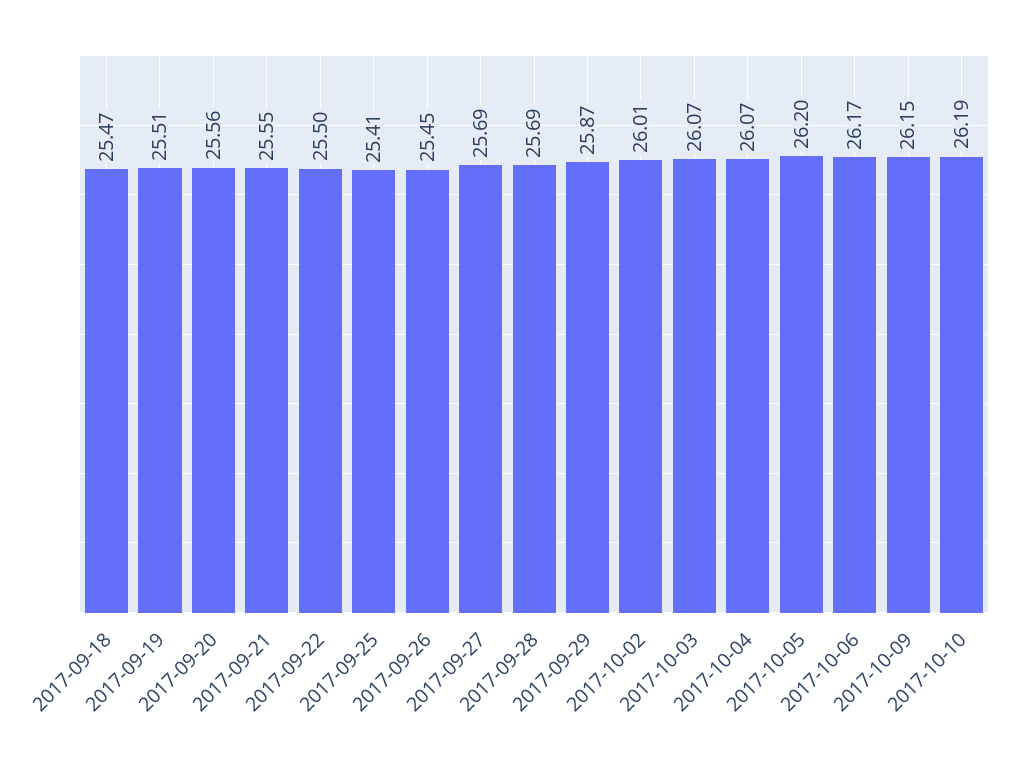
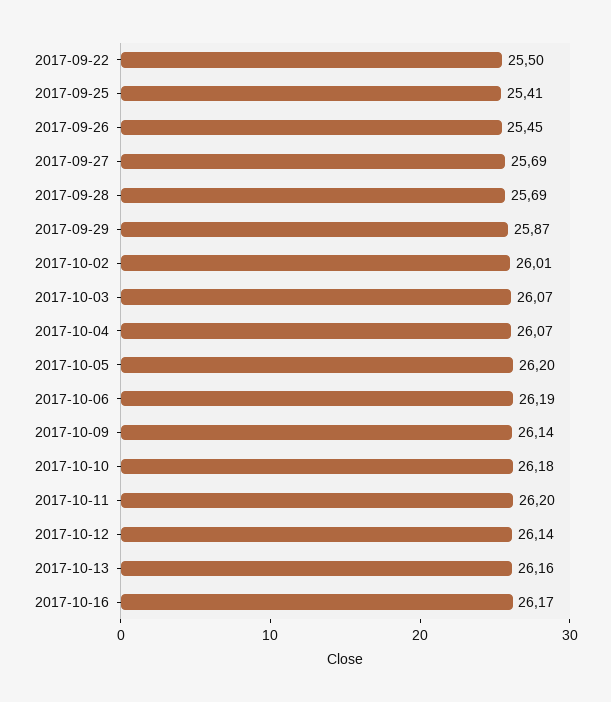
2017-09-18: 25.47 -> none
2017-09-19: 25.51 -> none
2017-09-20: 25.56 -> none
2017-09-21: 25.55 -> none
2017-10-06: 26.17 -> 26.19
2017-10-09: 26.15 -> 26.14
2017-10-10: 26.19 -> 26.18
2017-10-11: none -> 26.2
2017-10-12: none -> 26.14
2017-10-13: none -> 26.16
2017-10-16: none -> 26.17

